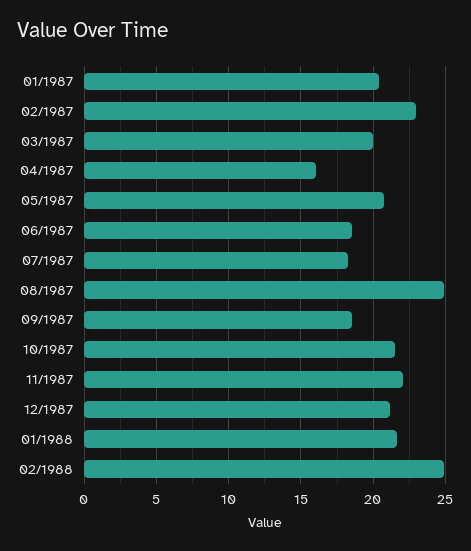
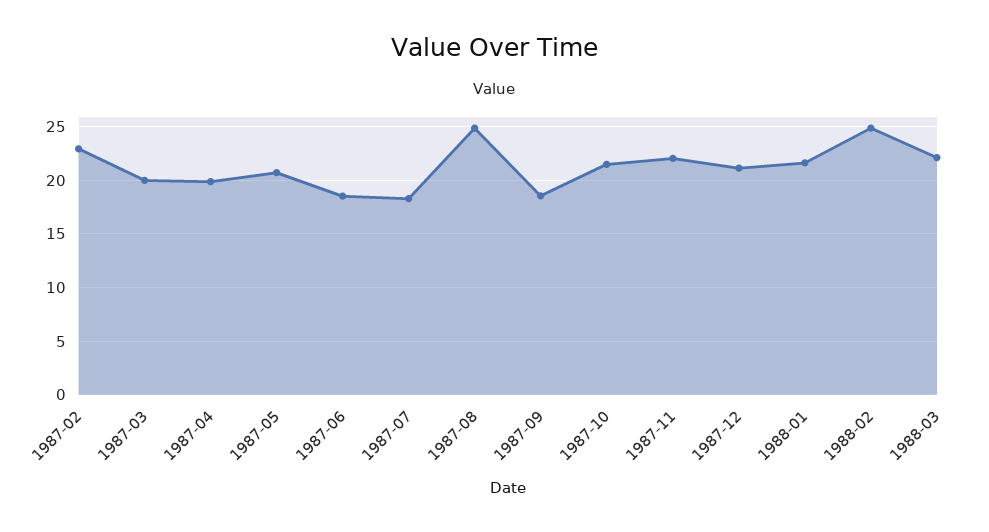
01/1987: 20.5 -> none
04/1987: 16 -> 20
1988-03: none -> 22

